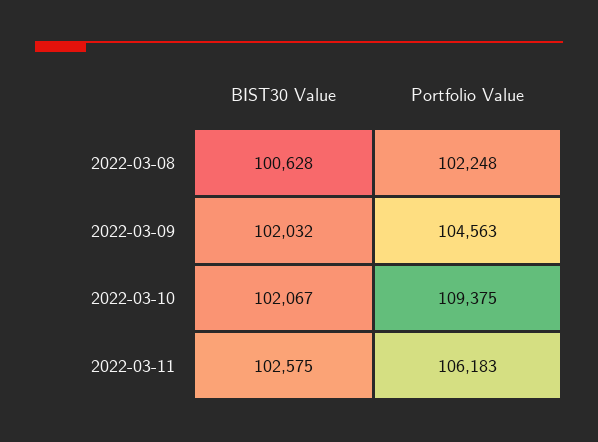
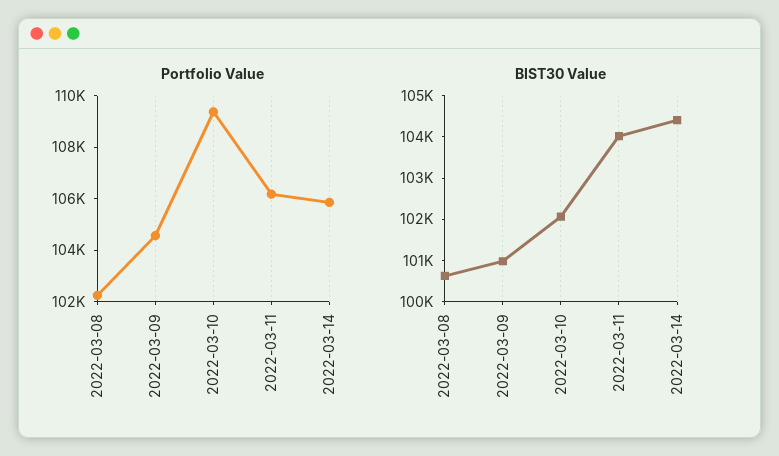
BIST30 Value, 2022-03-09: 102032 -> 101000
BIST30 Value, 2022-03-11: 102575 -> 104000
Portfolio Value, 2022-03-14: none -> 106000
BIST30 Value, 2022-03-14: none -> 104400

